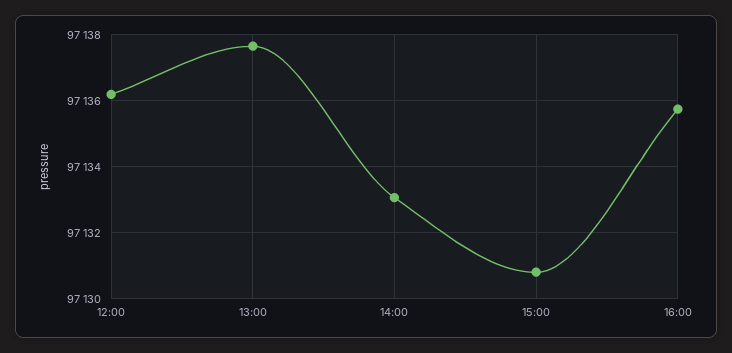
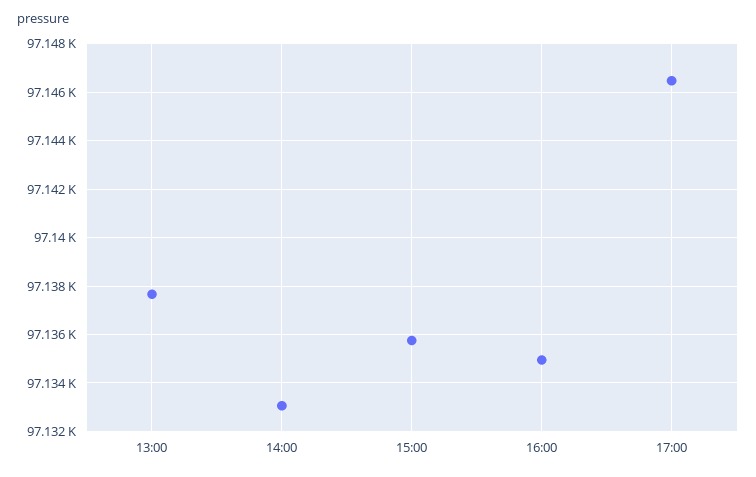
12:00: 97136.2 -> none
15:00: 97130.8 -> 97135.75
16:00: 97135.8 -> 97135
17:00: none -> 97146.5

